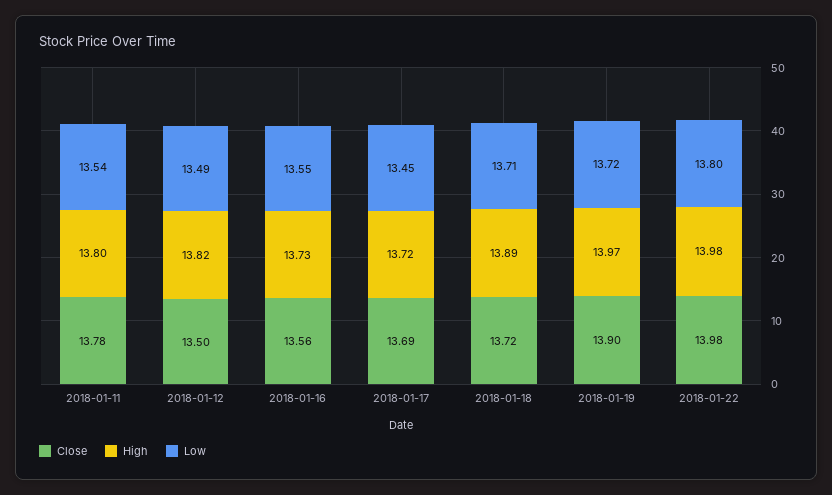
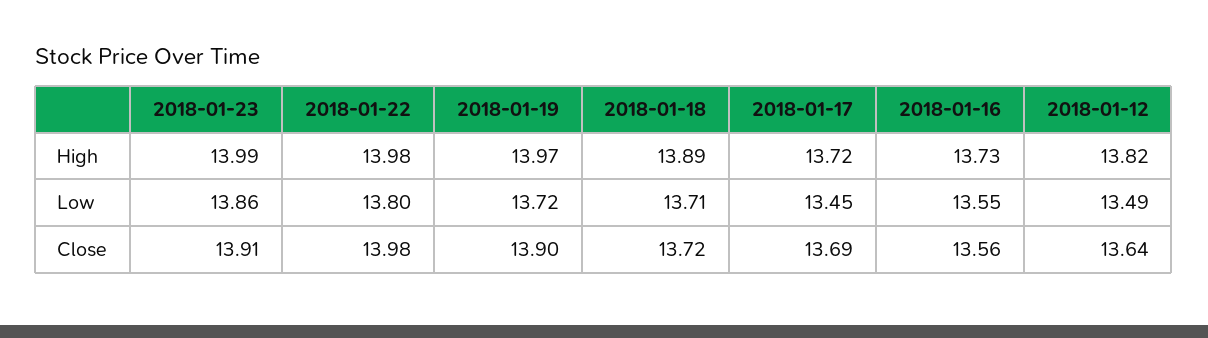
Close, 2018-01-11: 13.78 -> none
High, 2018-01-11: 13.8 -> none
Low, 2018-01-11: 13.54 -> none
Close, 2018-01-12: 13.5 -> 13.64
High, 2018-01-23: none -> 13.99
Low, 2018-01-23: none -> 13.86
Close, 2018-01-23: none -> 13.91

